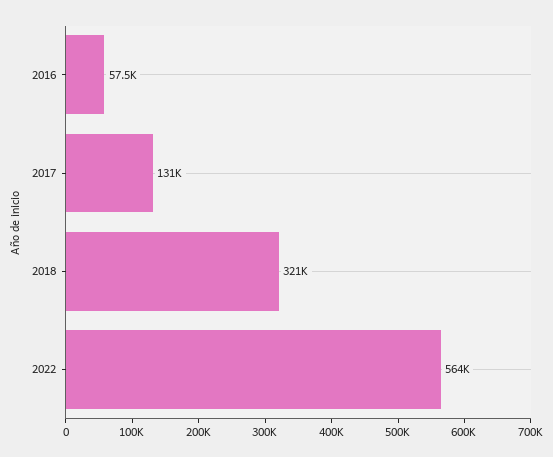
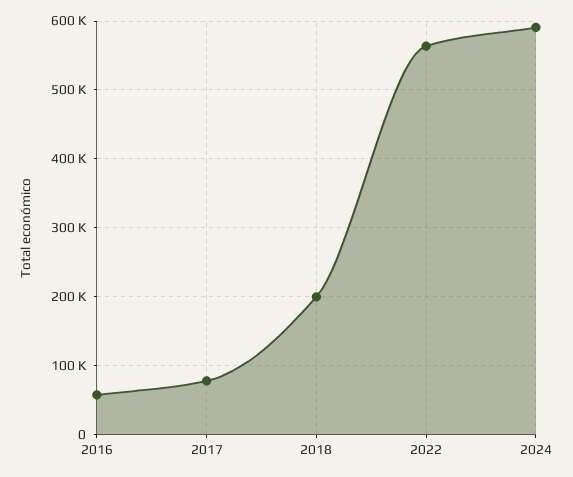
2017: 131000 -> 80000
2018: 321000 -> 200000
2024: none -> 590000

